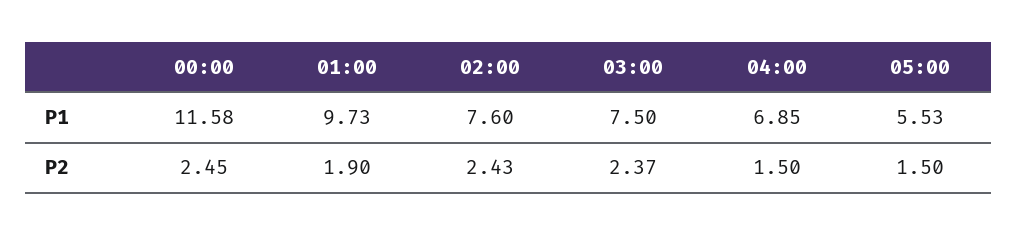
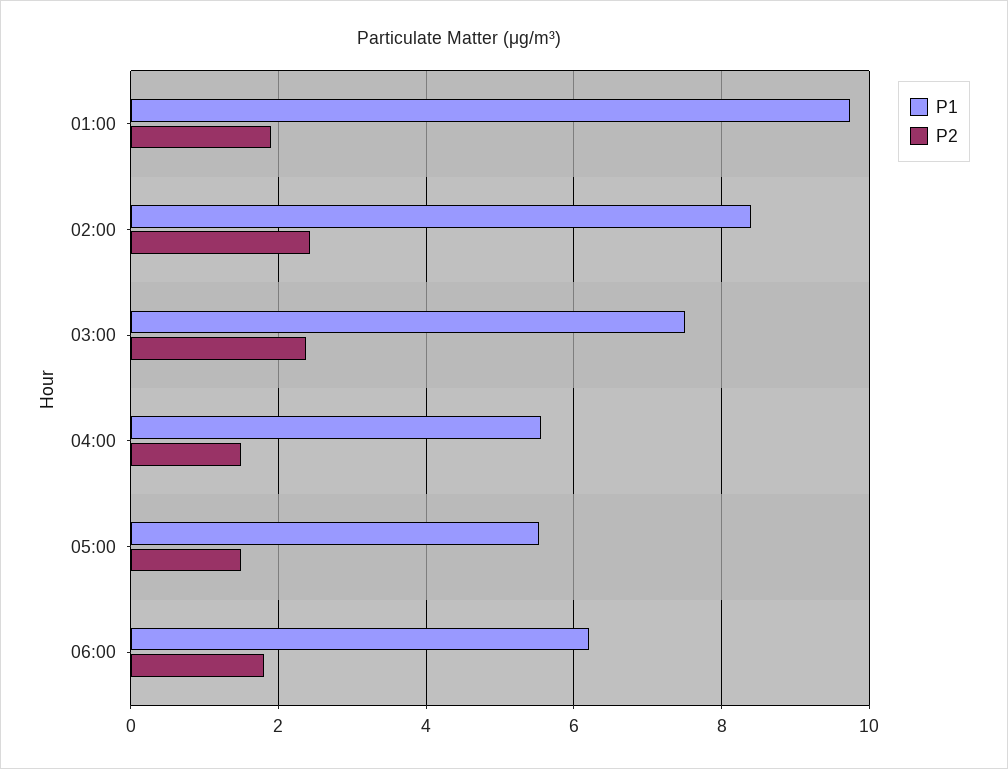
P1, 00:00: 11.58 -> none
P1, 02:00: 7.6 -> 8.4
P1, 04:00: 6.85 -> 5.6
P2, 00:00: 2.45 -> none
P1, 06:00: none -> 6.2
P2, 06:00: none -> 1.8

